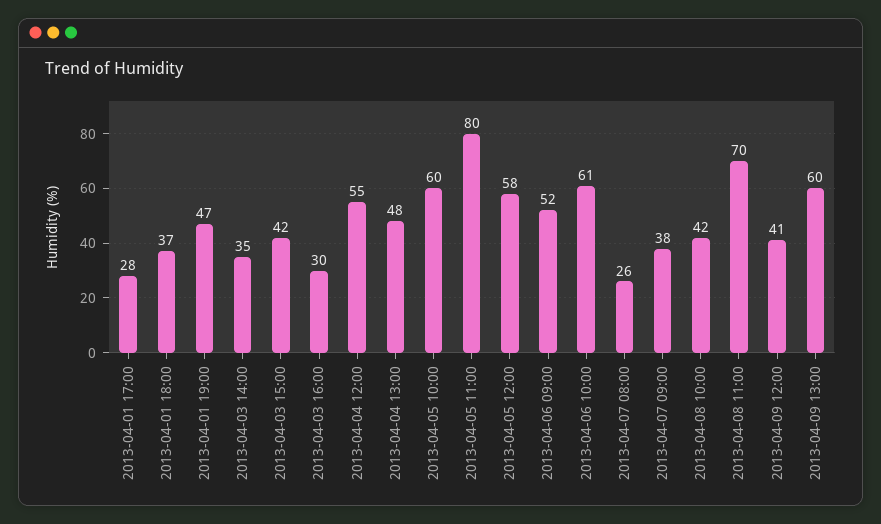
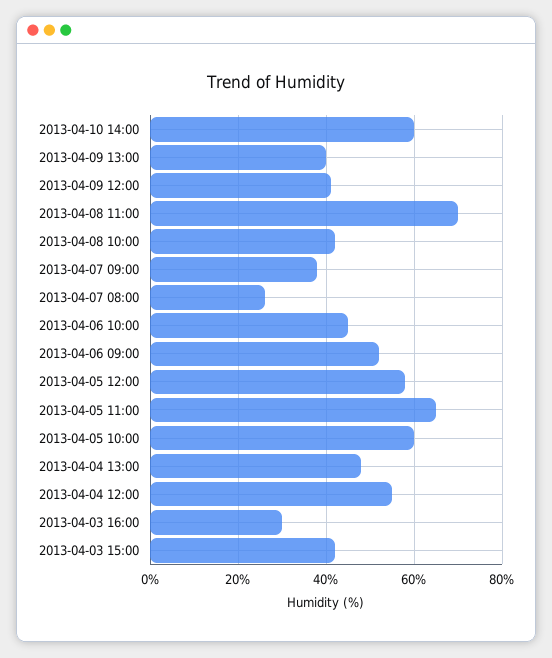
2013-04-01 17:00: 28 -> none
2013-04-01 18:00: 37 -> none
2013-04-01 19:00: 47 -> none
2013-04-03 14:00: 35 -> none
2013-04-05 11:00: 80 -> 65
2013-04-06 10:00: 61 -> 45
2013-04-09 13:00: 60 -> 40
2013-04-10 14:00: none -> 60

